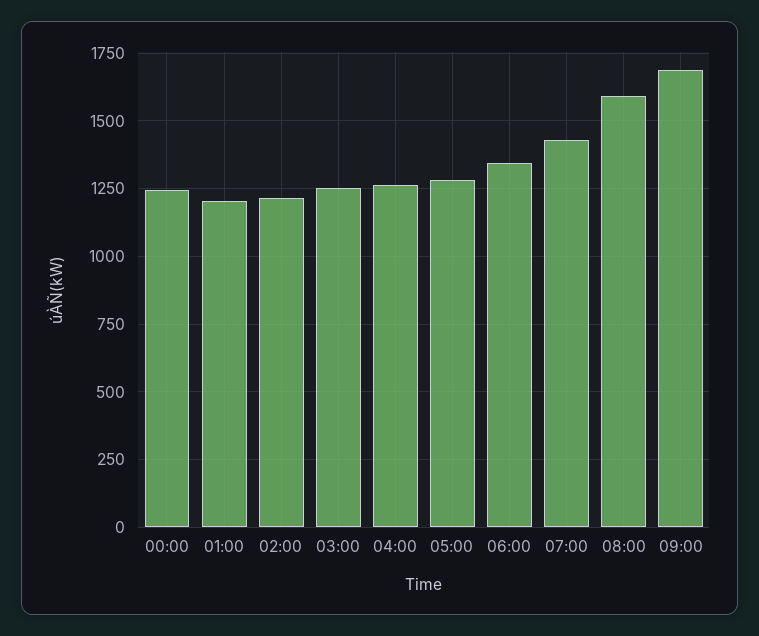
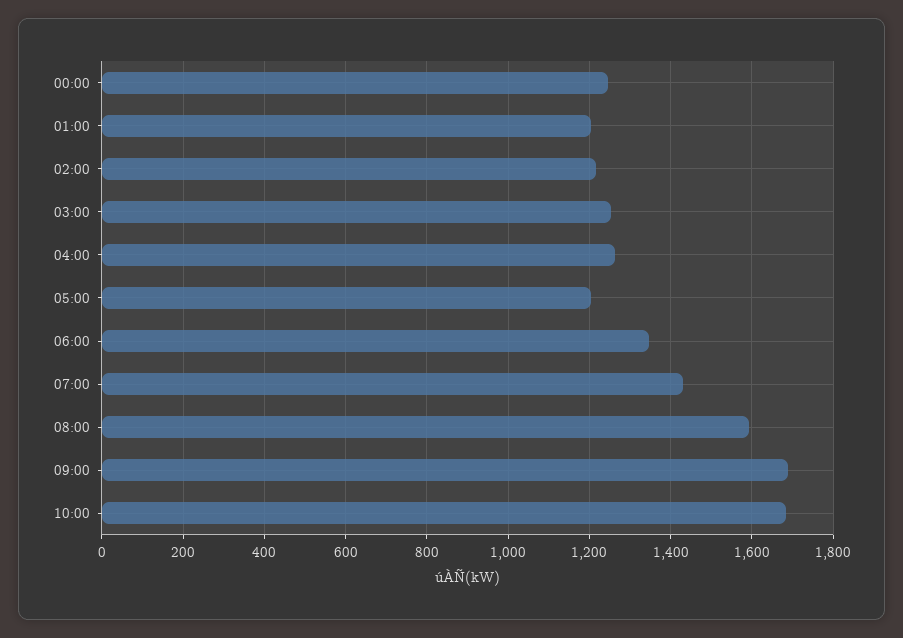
05:00: 1275 -> 1200
10:00: none -> 1680

